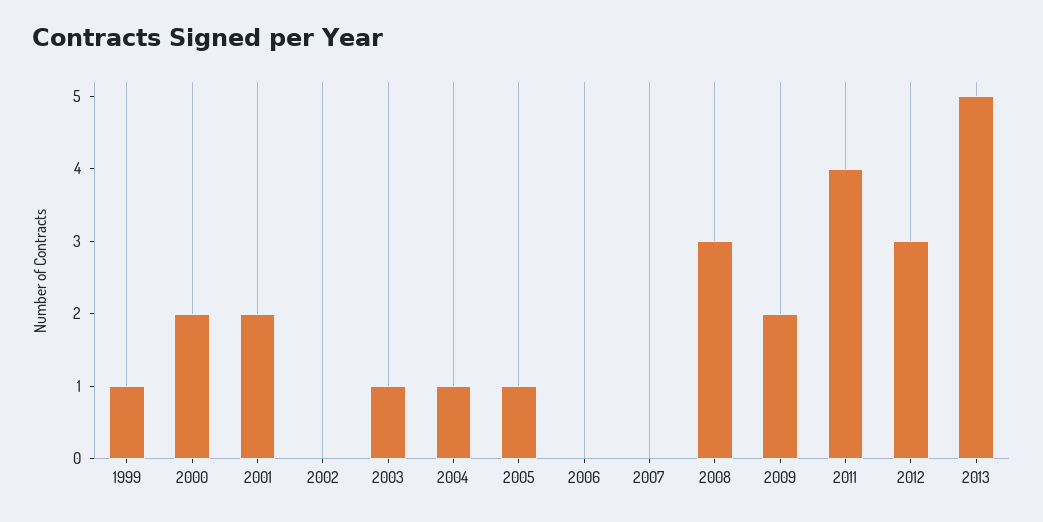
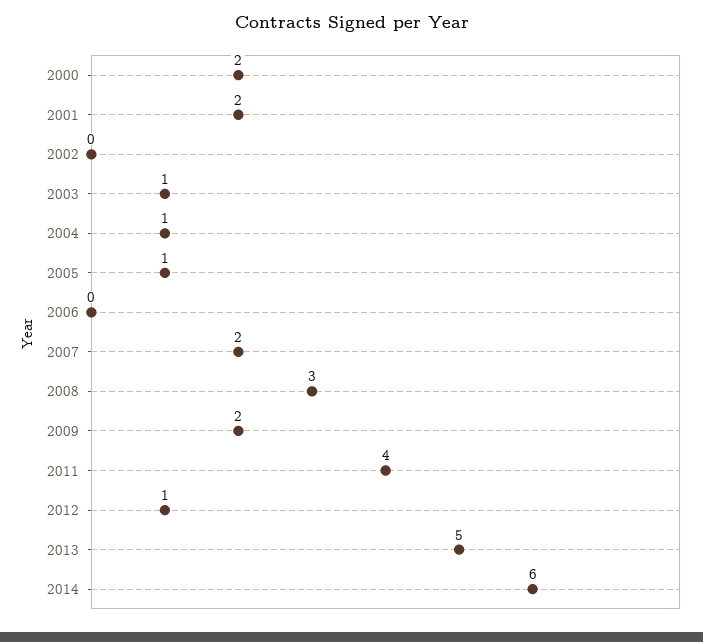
1999: 1 -> none
2007: 0 -> 2
2012: 3 -> 1
2014: none -> 6

